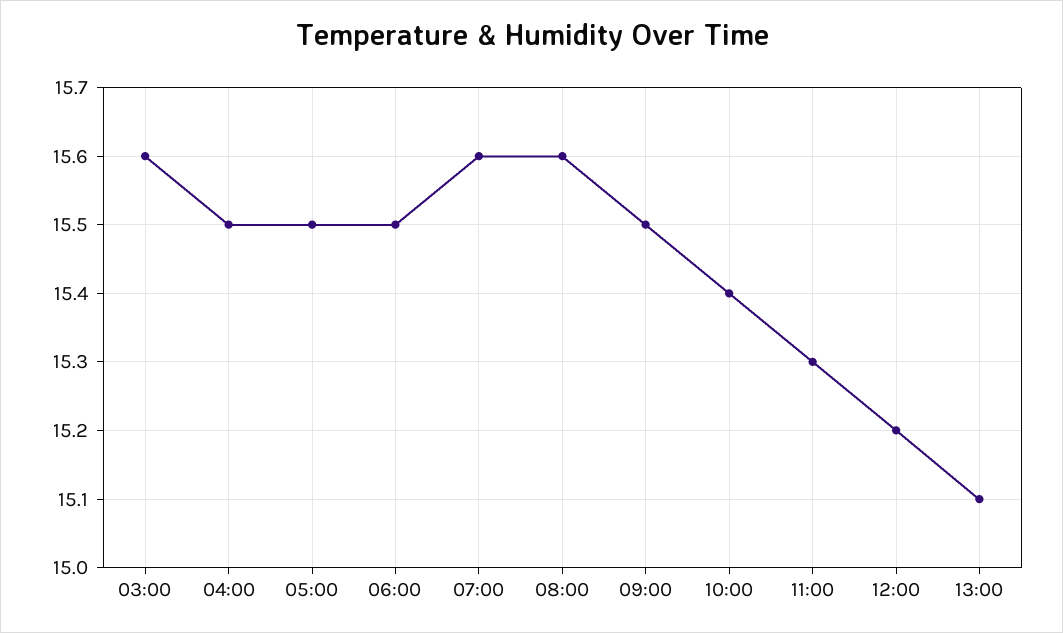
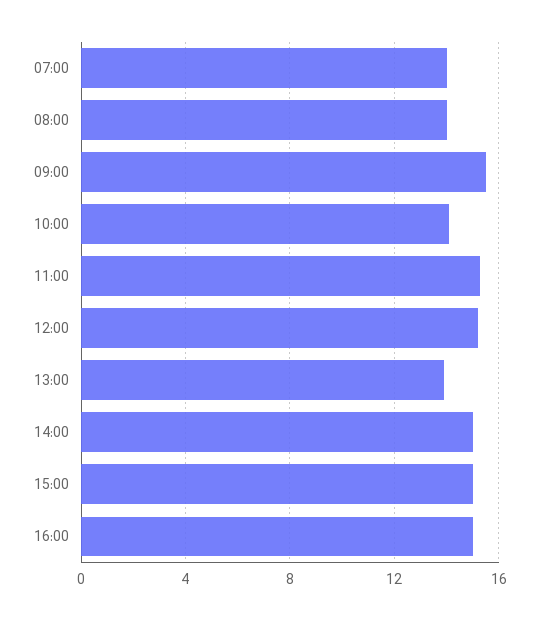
03:00: 15.6 -> none
04:00: 15.5 -> none
05:00: 15.5 -> none
06:00: 15.5 -> none
07:00: 15.6 -> 14
08:00: 15.6 -> 14
10:00: 15.4 -> 14
13:00: 15.1 -> 14
14:00: none -> 15
15:00: none -> 15
16:00: none -> 15

